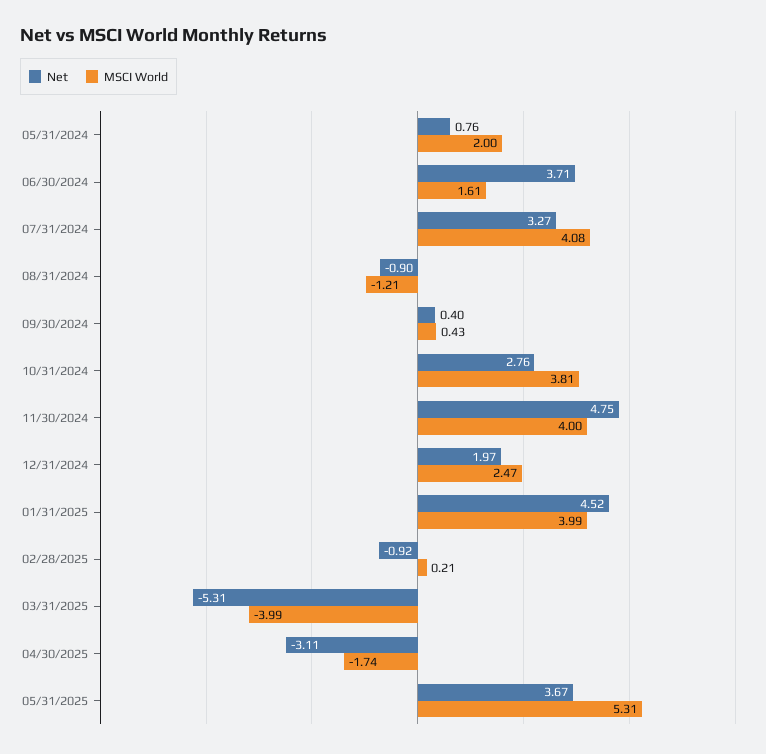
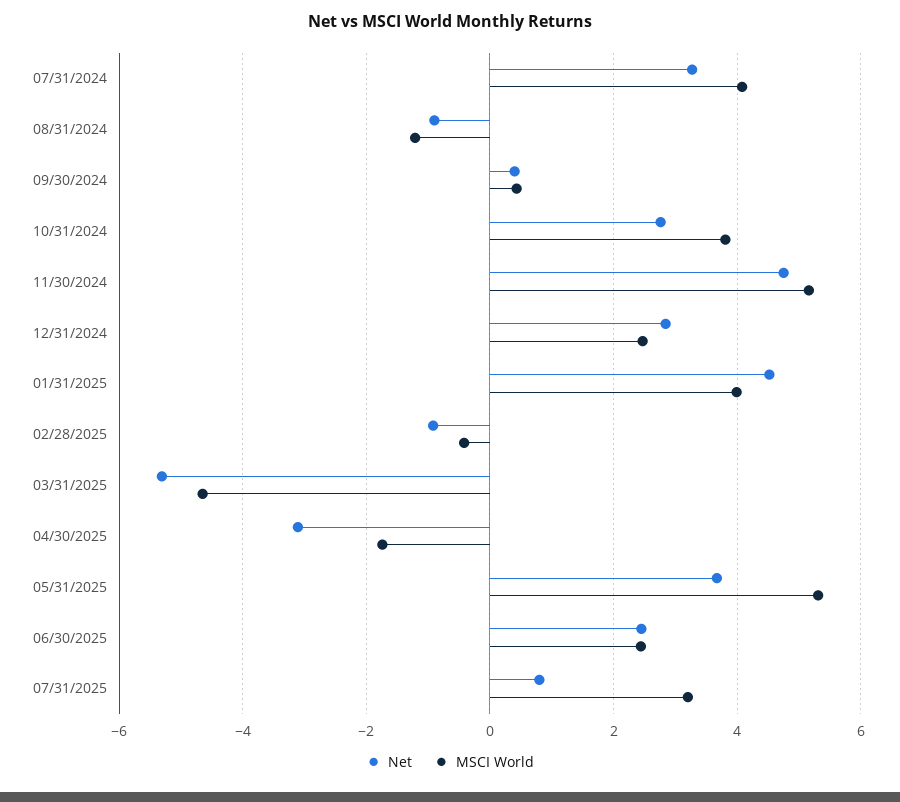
Net, 05/31/2024: 0.76 -> none
MSCI World, 05/31/2024: 2 -> none
Net, 06/30/2024: 3.71 -> none
MSCI World, 06/30/2024: 1.61 -> none
MSCI World, 11/30/2024: 4 -> 5.2
Net, 12/31/2024: 1.97 -> 2.8
MSCI World, 02/28/2025: 0.21 -> -0.4
MSCI World, 03/31/2025: -3.99 -> -4.6
Net, 06/30/2025: none -> 2.4
MSCI World, 06/30/2025: none -> 2.4
Net, 07/31/2025: none -> 0.8
MSCI World, 07/31/2025: none -> 3.2

